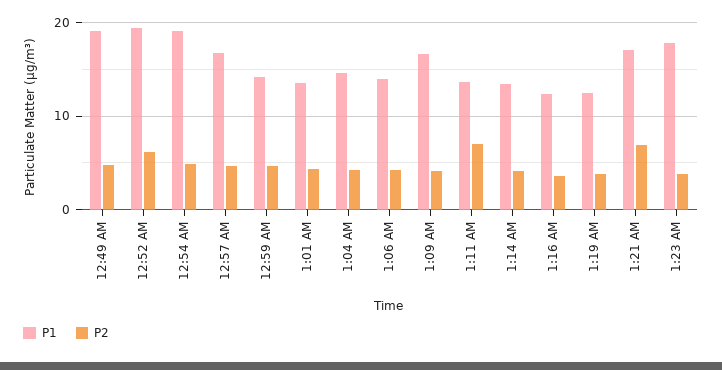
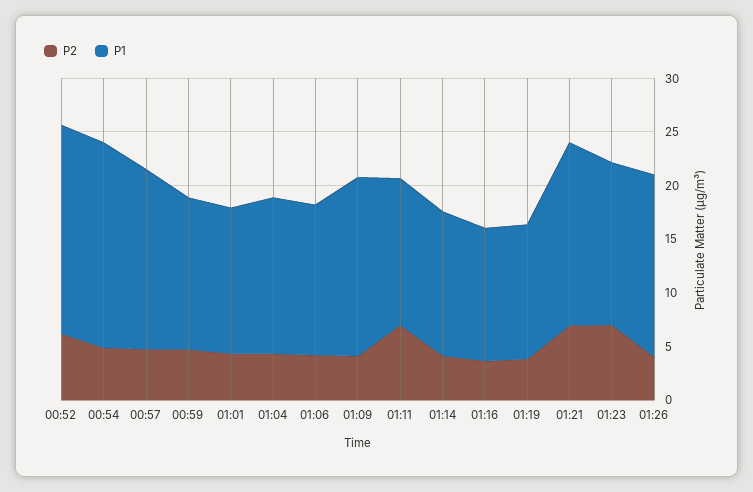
P1, 12:49 AM: 19 -> none
P2, 12:49 AM: 5 -> none
P1, 1:23 AM: 18 -> 15
P2, 1:23 AM: 4 -> 7
P2, 01:26: none -> 4
P1, 01:26: none -> 17

